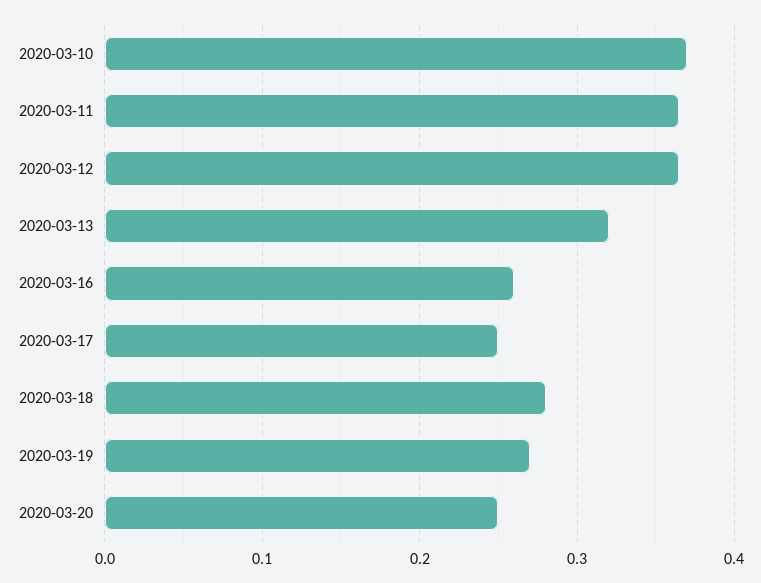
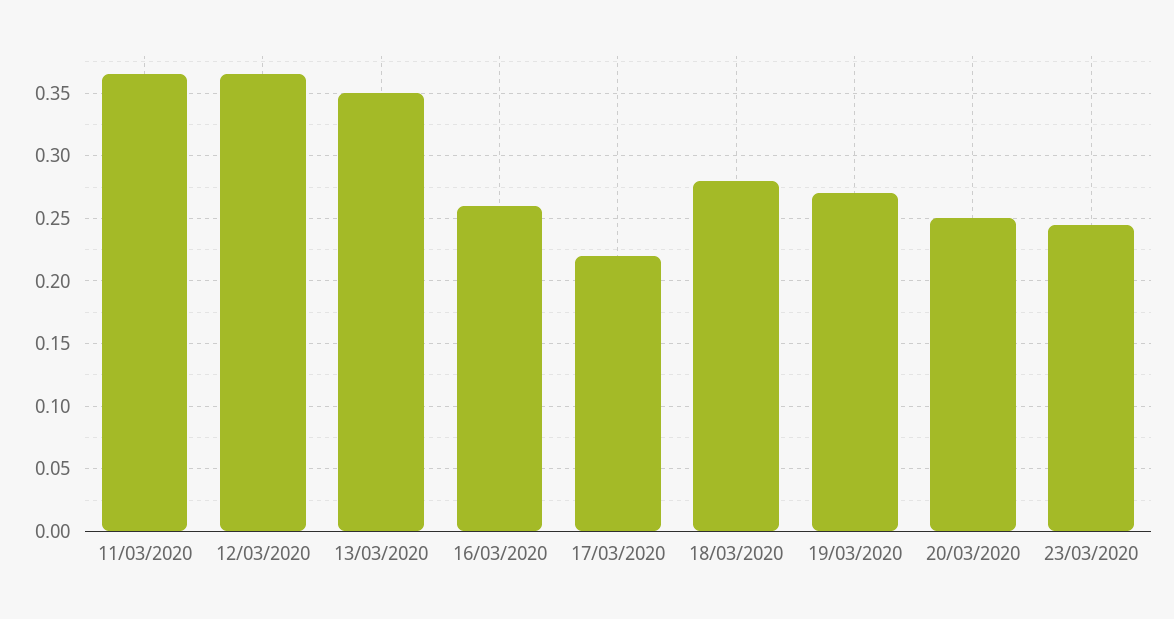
2020-03-10: 0.37 -> none
2020-03-13: 0.32 -> 0.35
2020-03-17: 0.25 -> 0.22
23/03/2020: none -> 0.245

